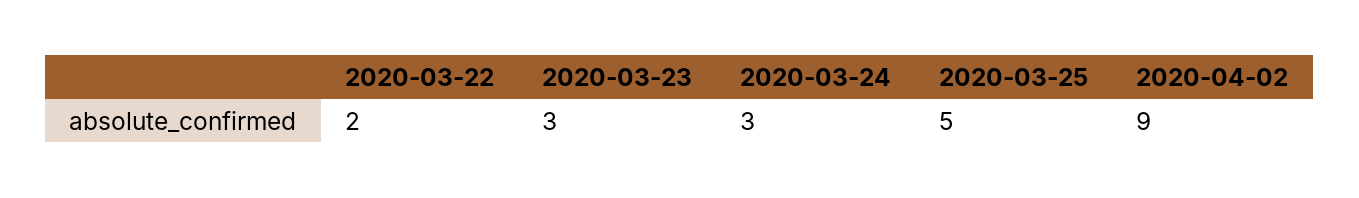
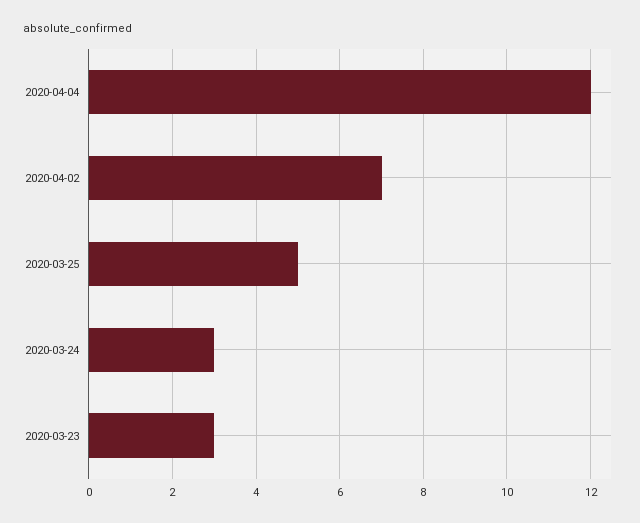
2020-03-22: 2 -> none
2020-04-02: 9 -> 7
2020-04-04: none -> 12

